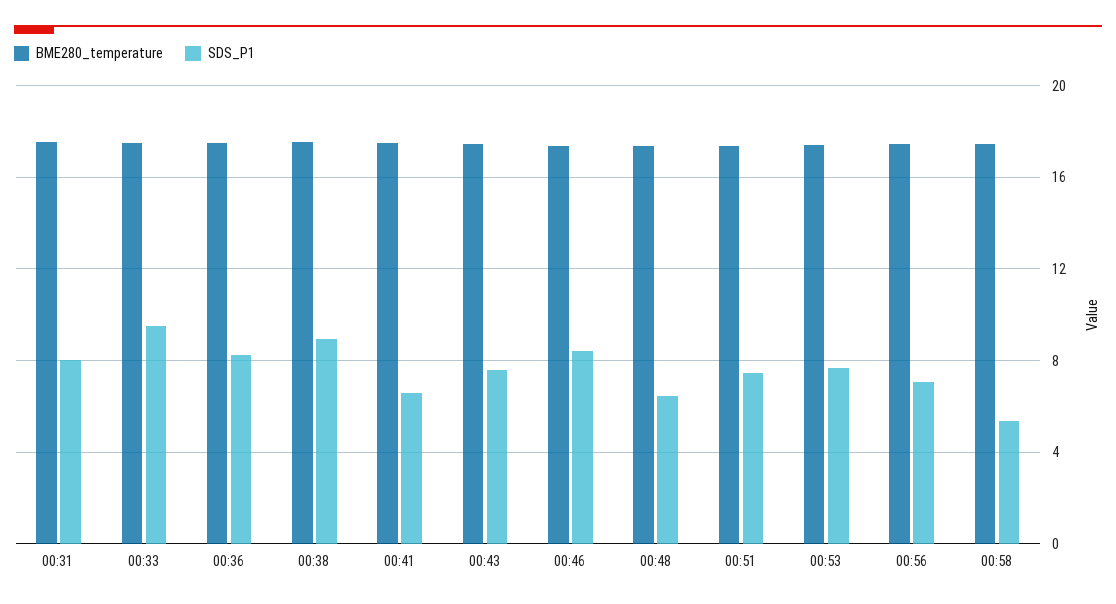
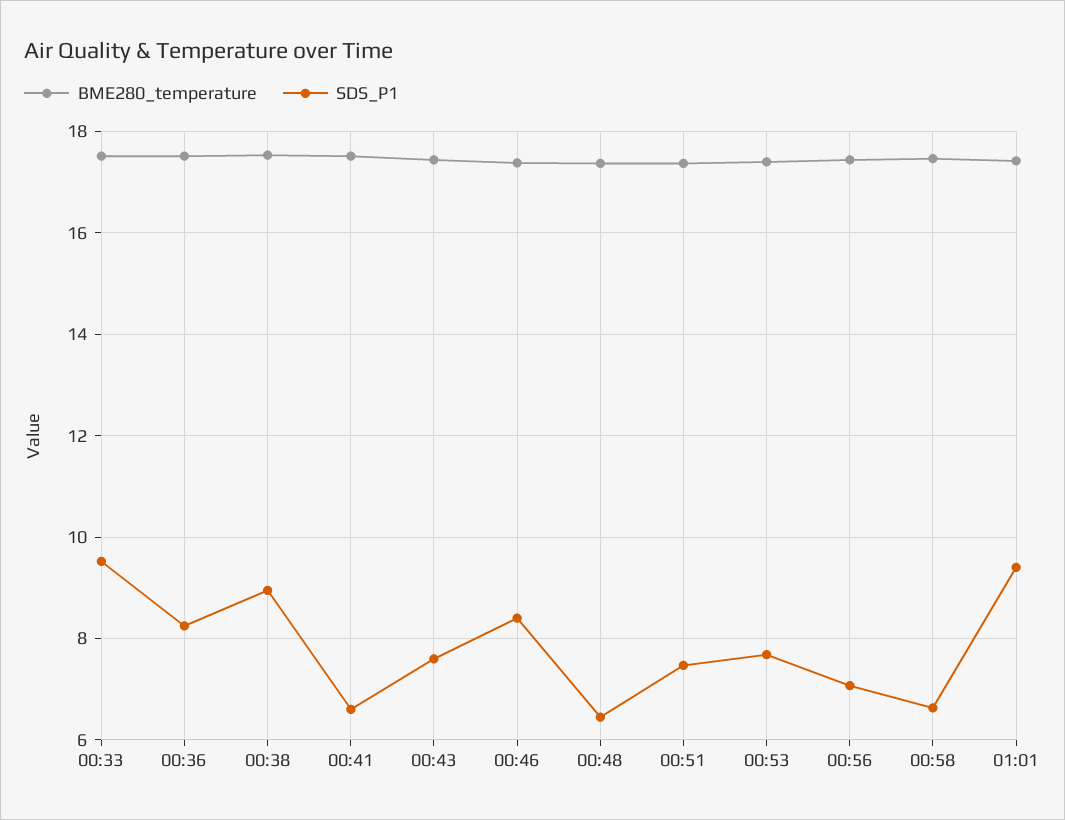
BME280_temperature, 00:31: 17.5 -> none
SDS_P1, 00:31: 8 -> none
SDS_P1, 00:58: 5.5 -> 6.6
BME280_temperature, 01:01: none -> 17.4
SDS_P1, 01:01: none -> 9.4

